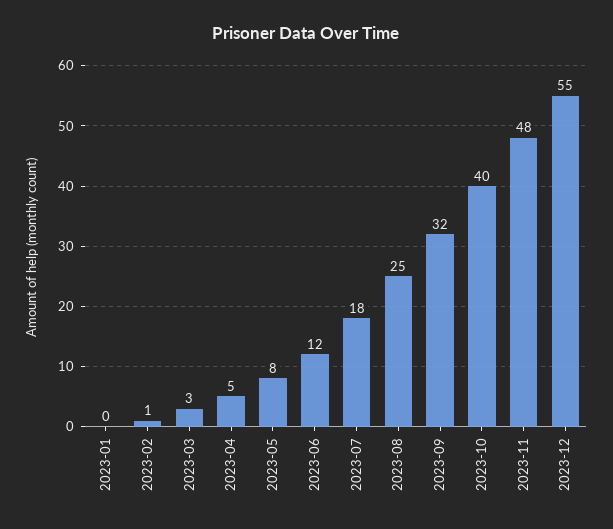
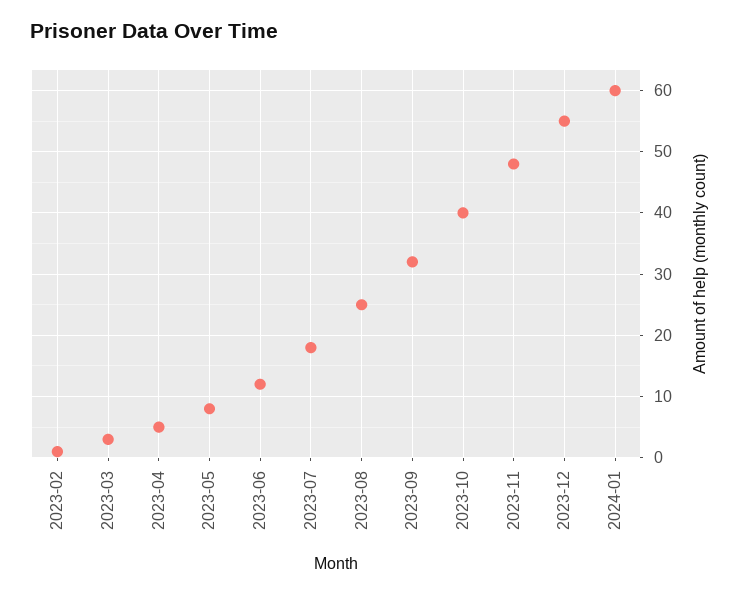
2023-01: 0 -> none
2024-01: none -> 60

